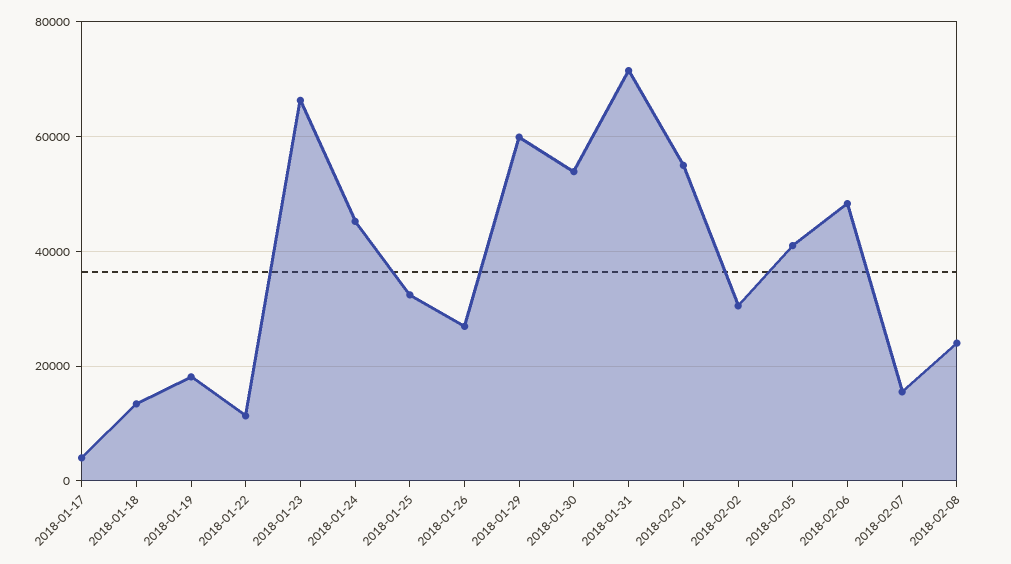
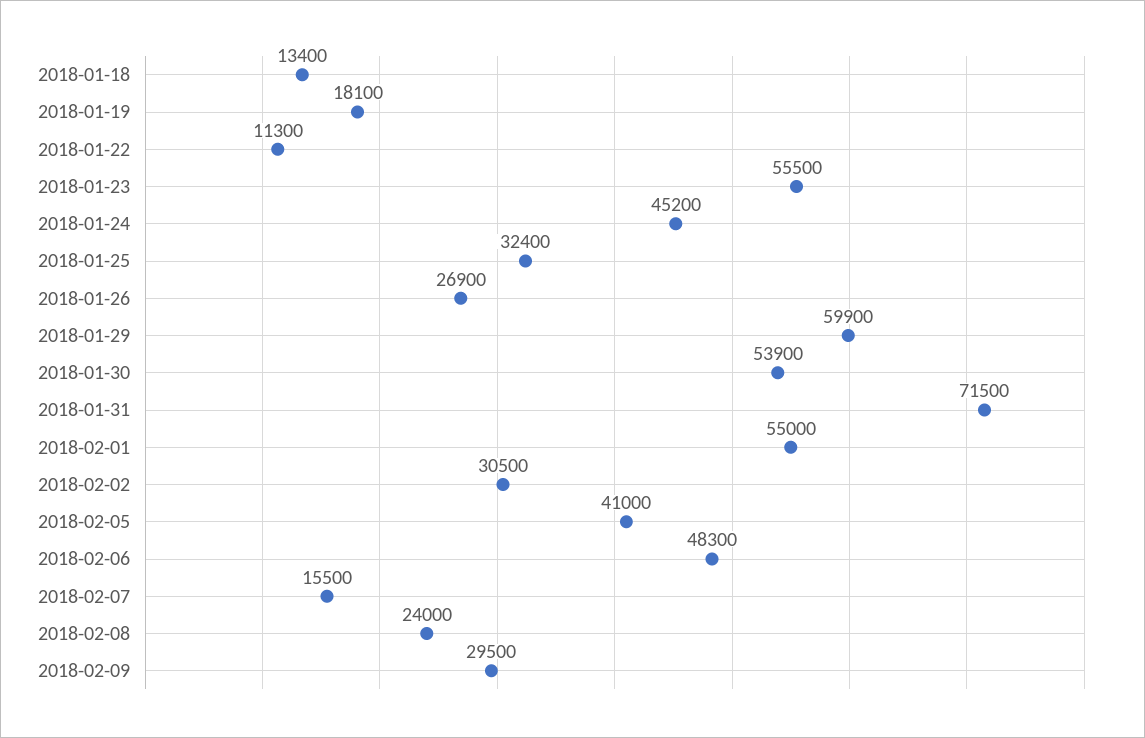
2018-01-17: 4000 -> none
2018-01-23: 66000 -> 55500
2018-02-09: none -> 29500

